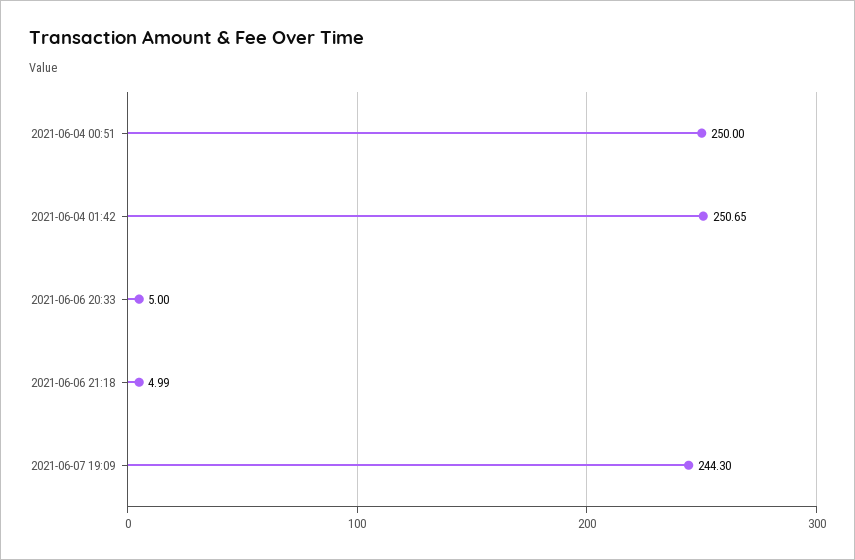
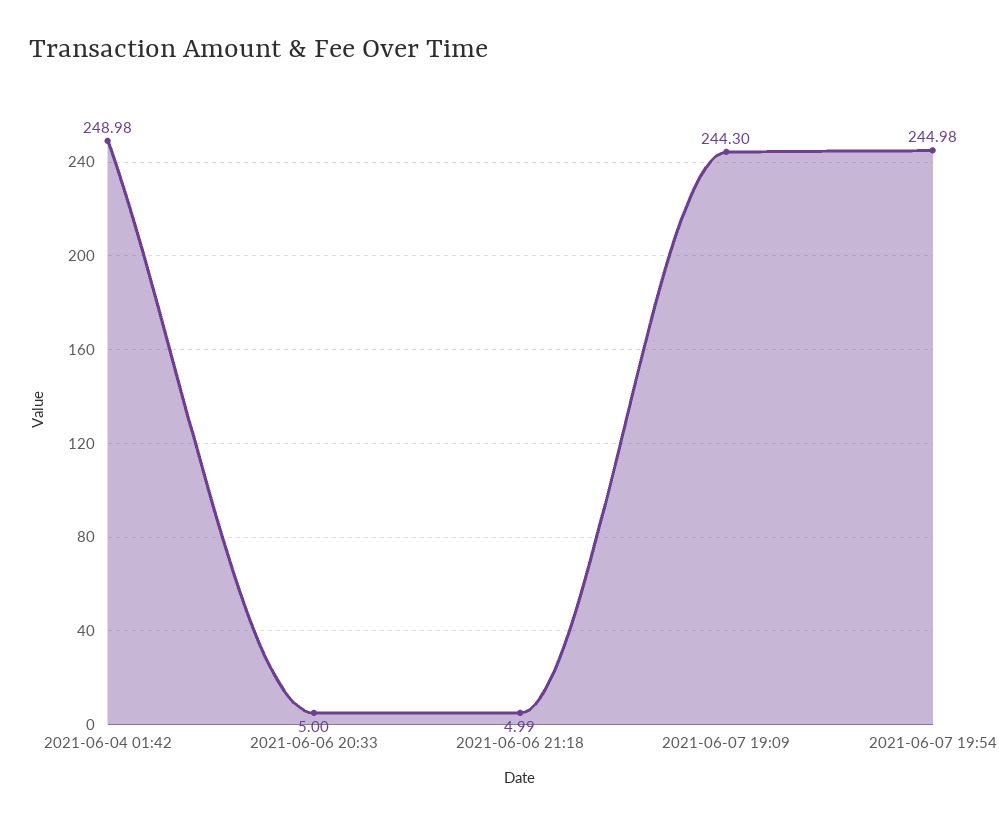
2021-06-04 00:51: 250 -> none
2021-06-04 01:42: 250.65 -> 248.98
2021-06-07 19:54: none -> 244.98

